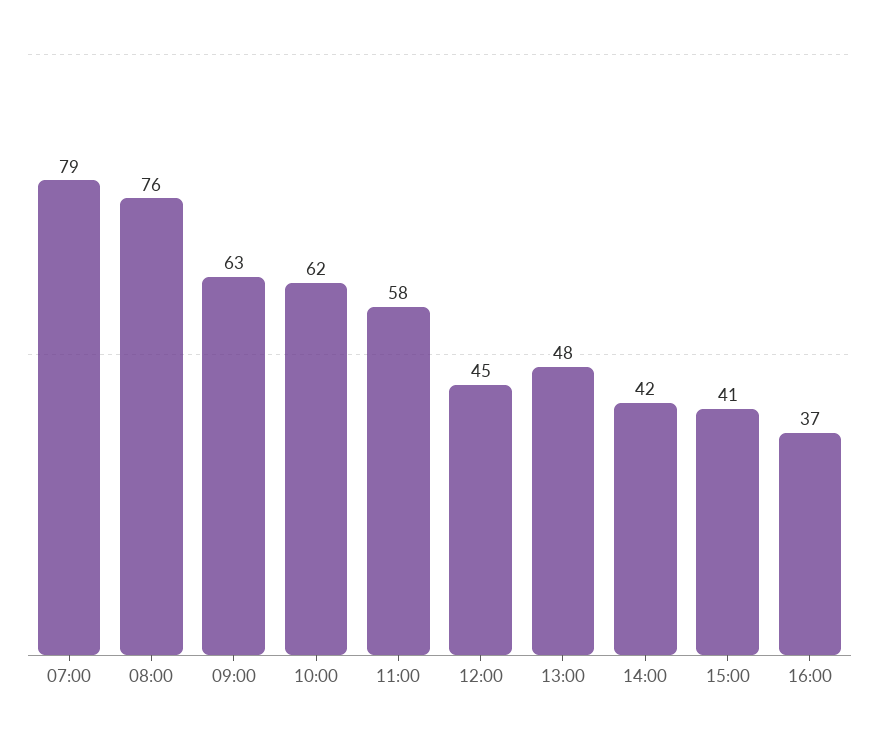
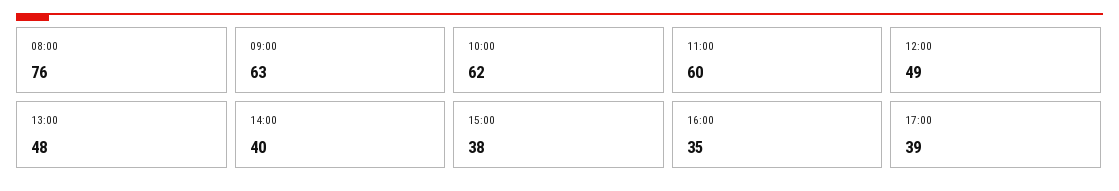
07:00: 79 -> none
11:00: 58 -> 60
12:00: 45 -> 49
14:00: 42 -> 40
15:00: 41 -> 38
16:00: 37 -> 35
17:00: none -> 39

